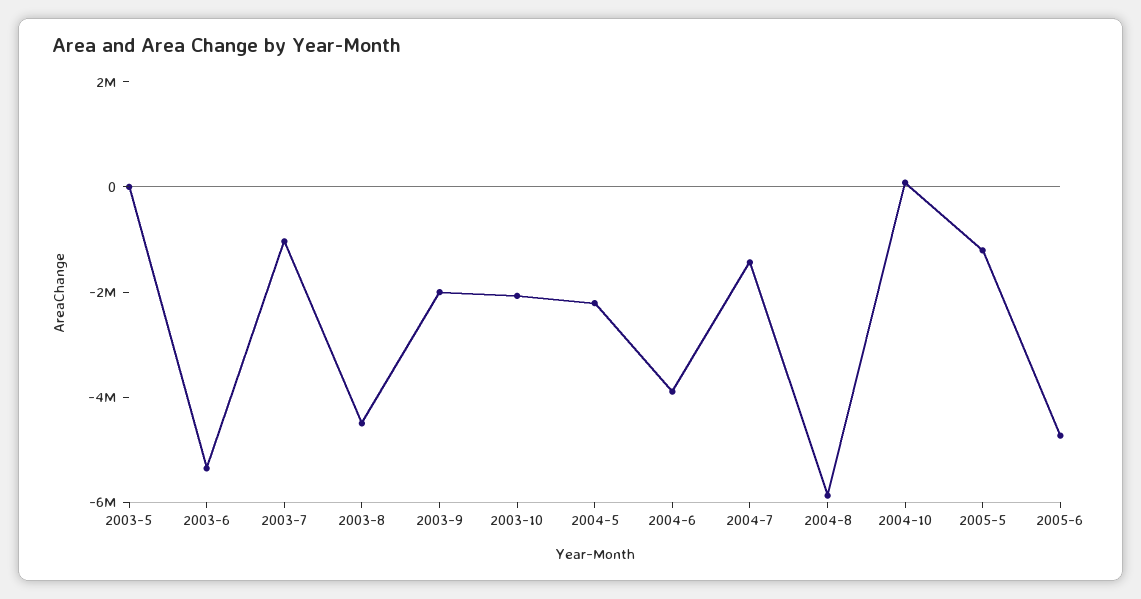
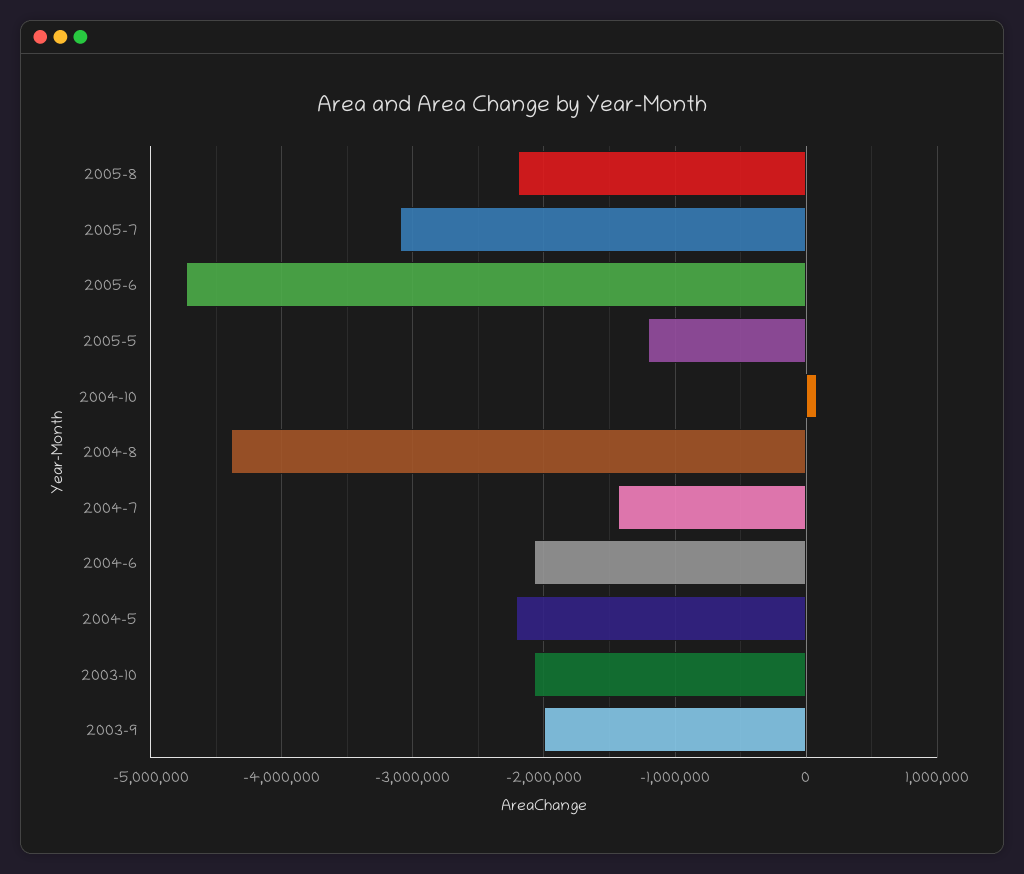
2003-5: 0 -> none
2003-6: -5500000 -> none
2003-7: -1000000 -> none
2003-8: -4500000 -> none
2004-6: -4000000 -> -2100000
2004-8: -6000000 -> -4400000
2005-8: none -> -2200000
2005-7: none -> -3100000

